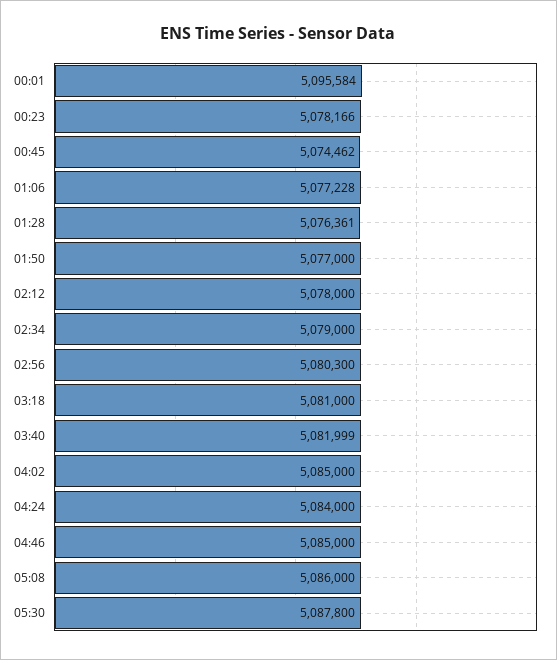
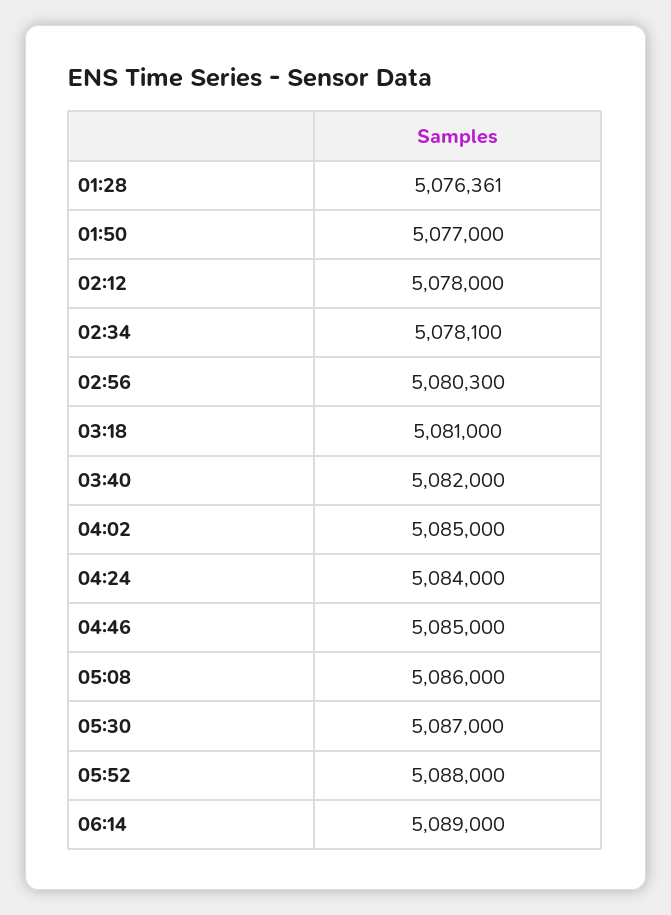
00:01: 5095584 -> none
00:23: 5078166 -> none
00:45: 5074462 -> none
01:06: 5077228 -> none
02:34: 5079000 -> 5078100
03:40: 5081999 -> 5082000
05:30: 5087800 -> 5087000
05:52: none -> 5088000
06:14: none -> 5089000

